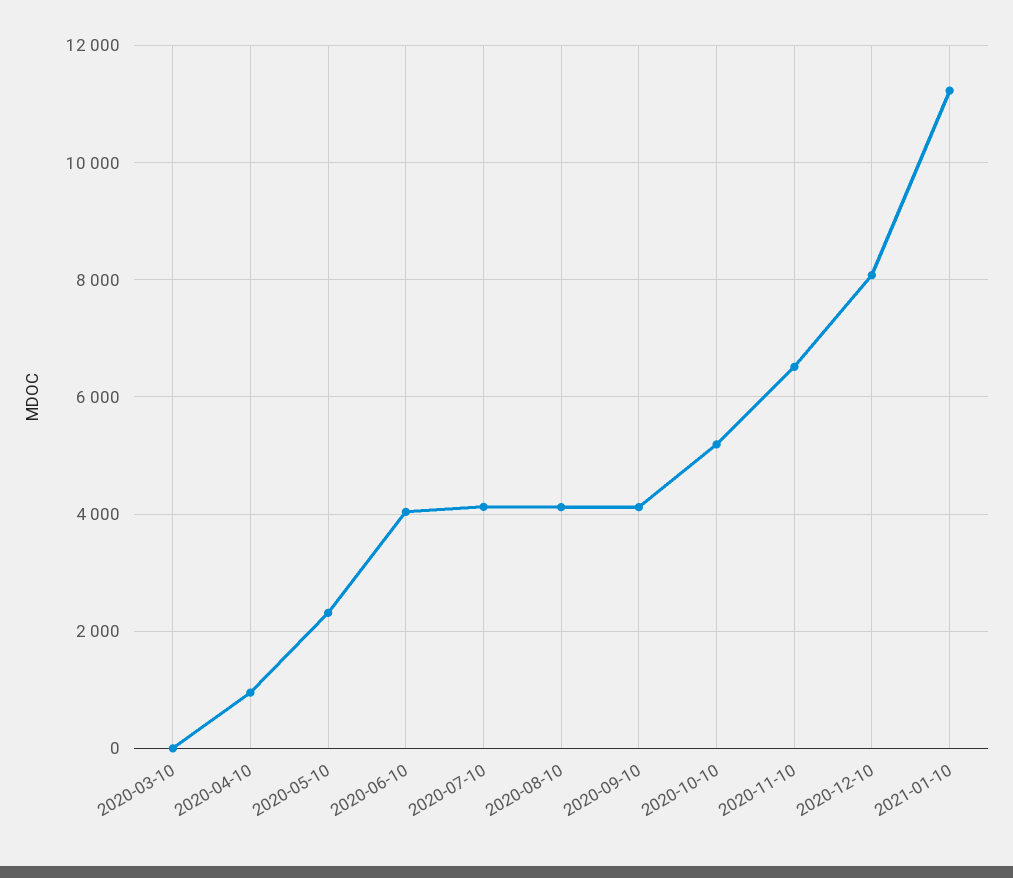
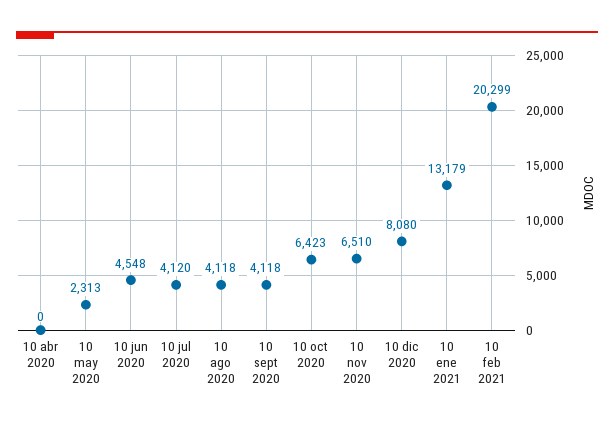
2020-03-10: 0 -> none
2020-04-10: 1000 -> 0
2020-06-10: 4000 -> 4548
2020-10-10: 5200 -> 6423
2021-01-10: 11200 -> 13179
10 feb 2021: none -> 20299

